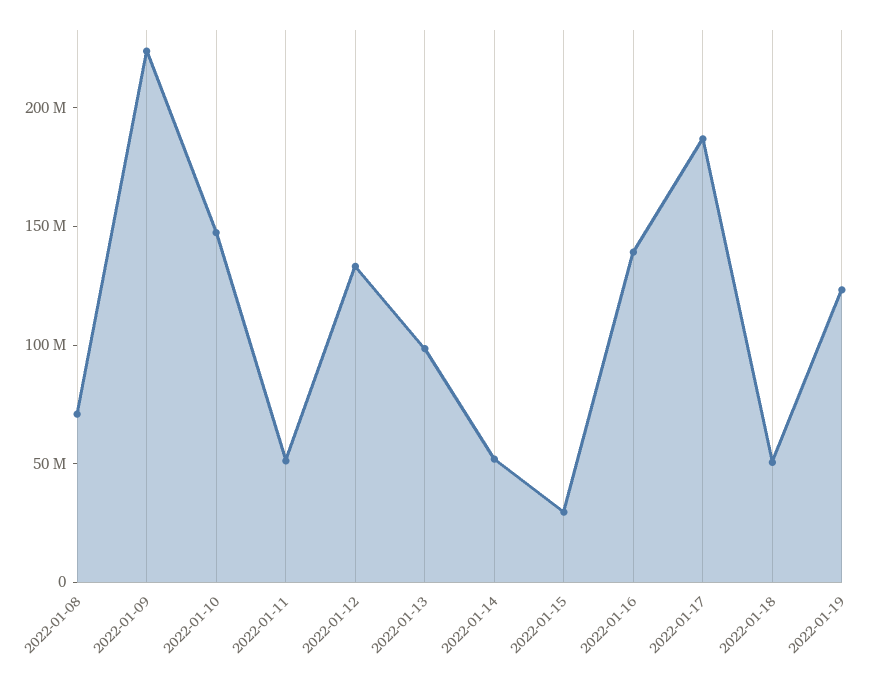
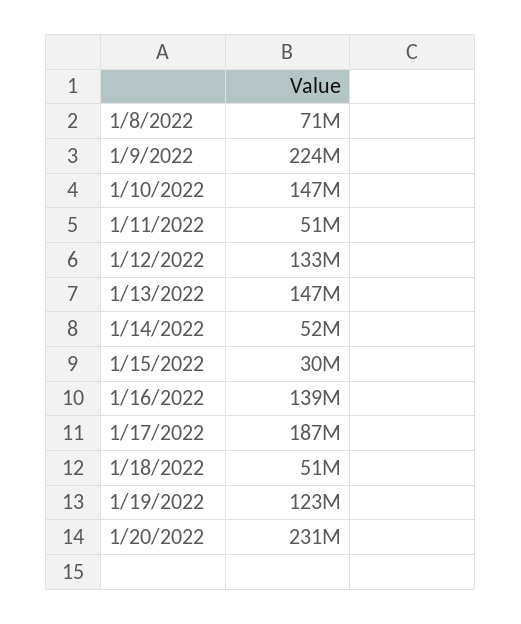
2022-01-13: 100000000 -> 147000000
1/20/2022: none -> 231000000

